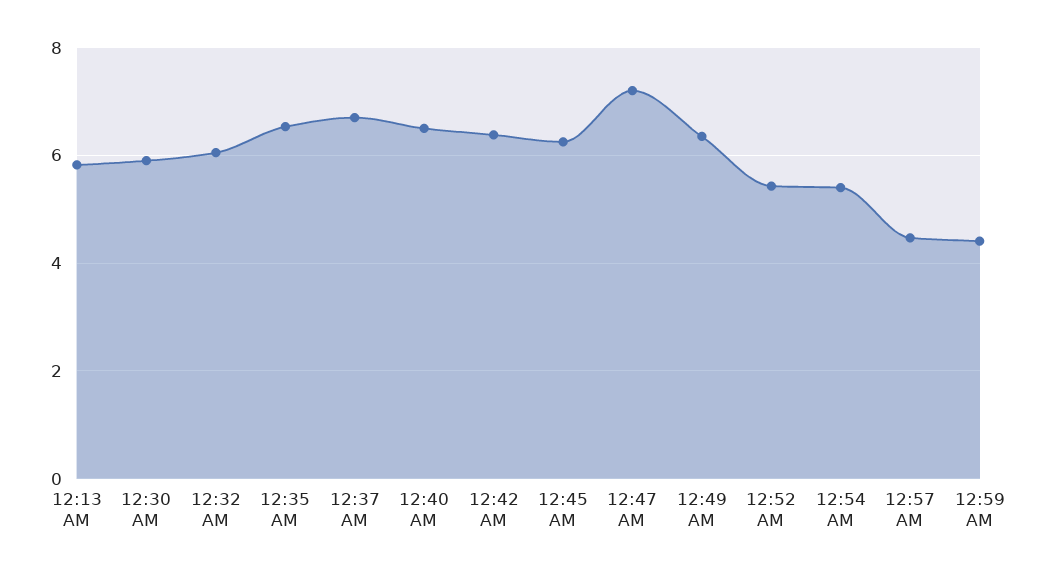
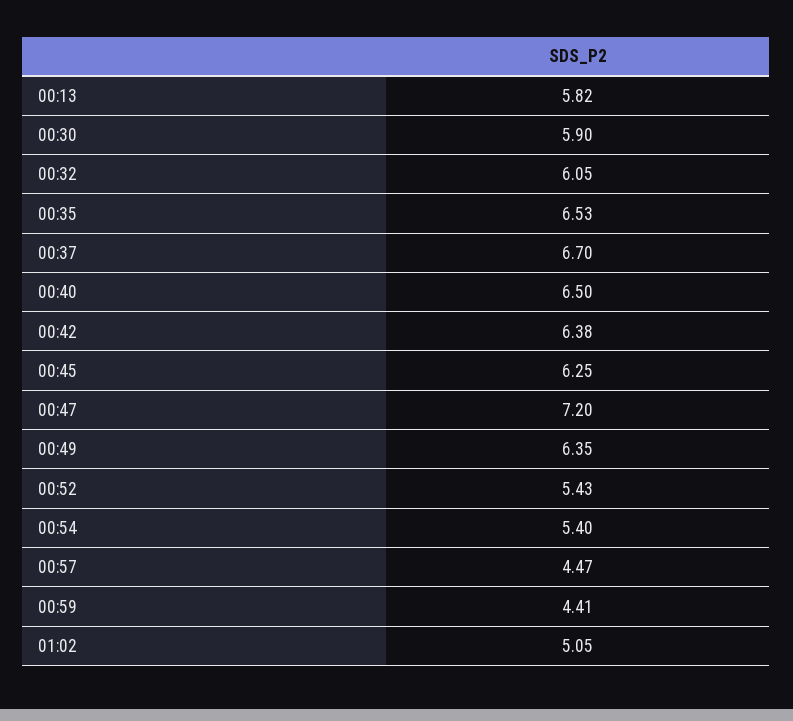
01:02: none -> 5.05

